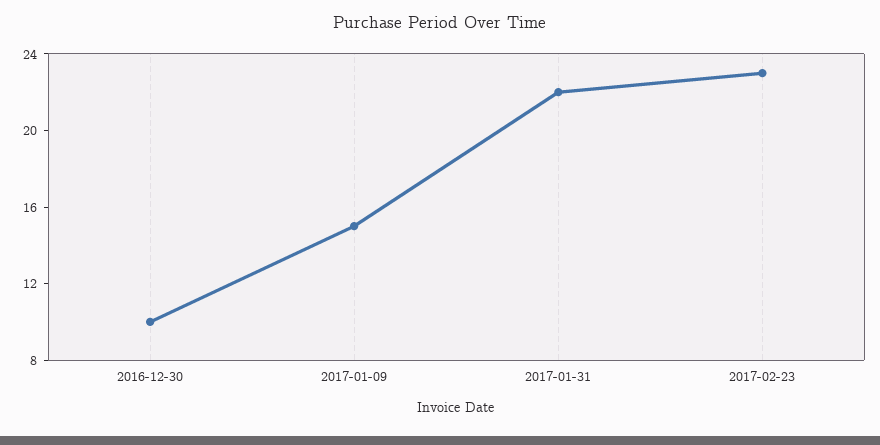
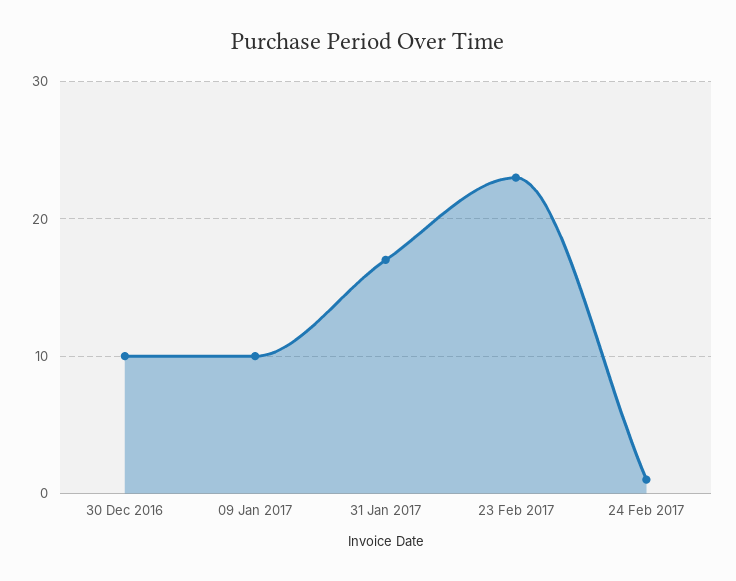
2017-01-09: 15 -> 10
2017-01-31: 22 -> 17
24 Feb 2017: none -> 1

